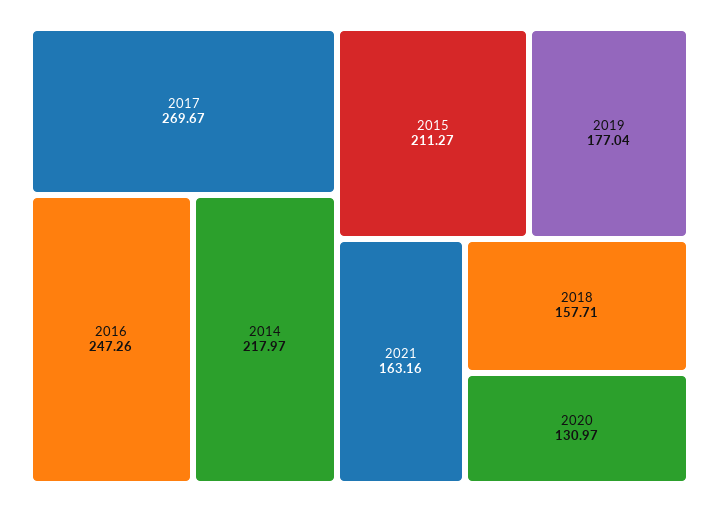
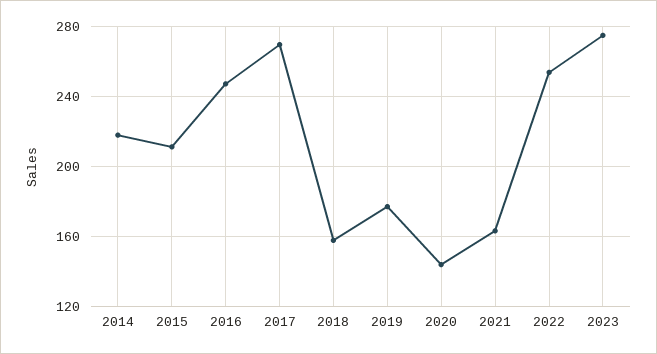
2020: 130.97 -> 145
2022: none -> 255
2023: none -> 275

